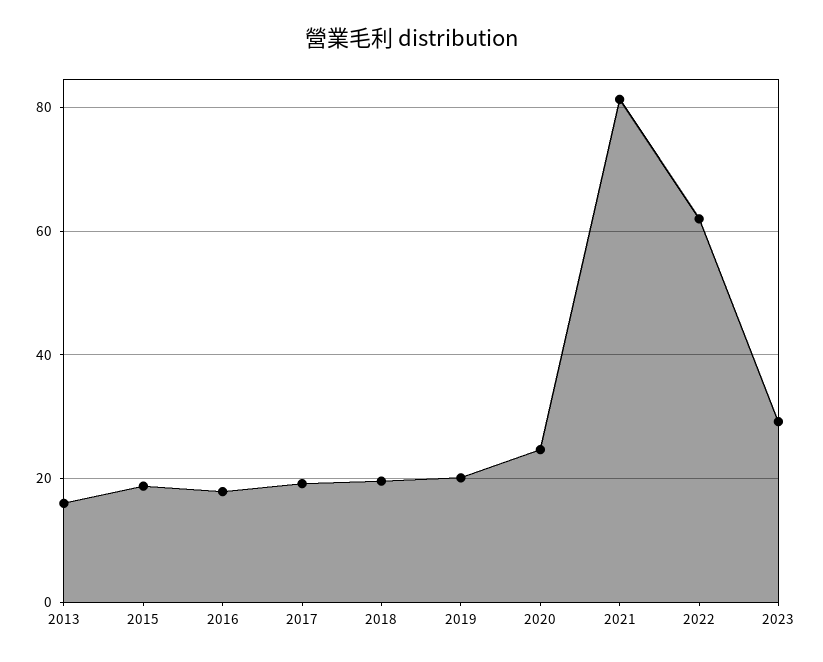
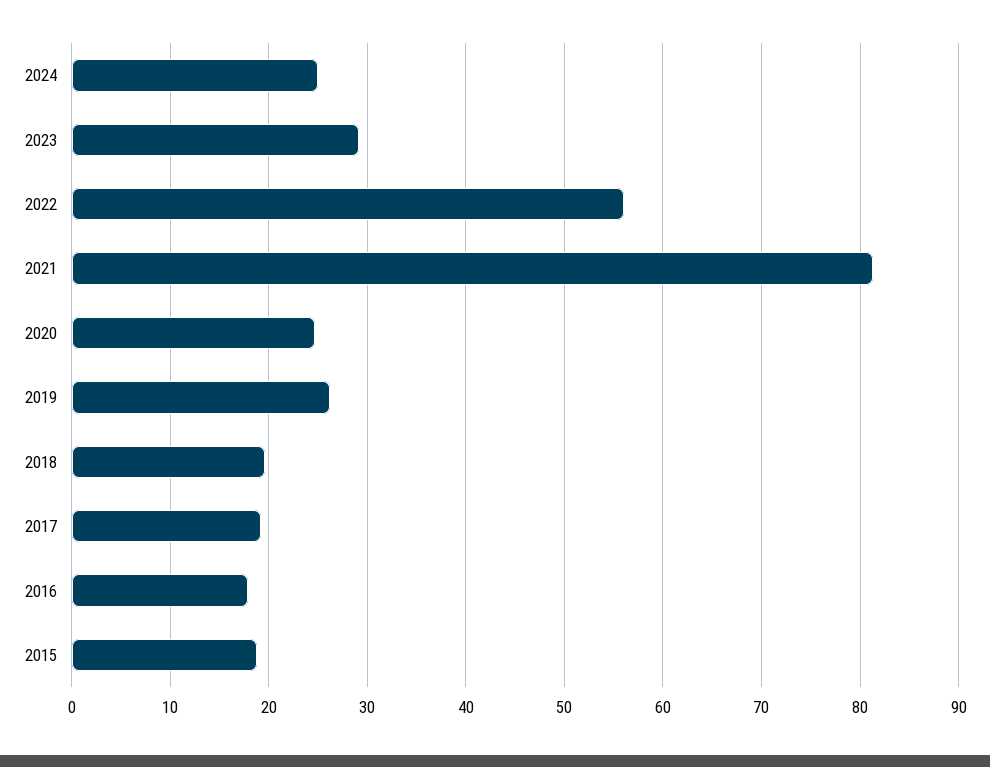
2013: 16 -> none
2019: 20 -> 26
2022: 62 -> 56
2024: none -> 25

